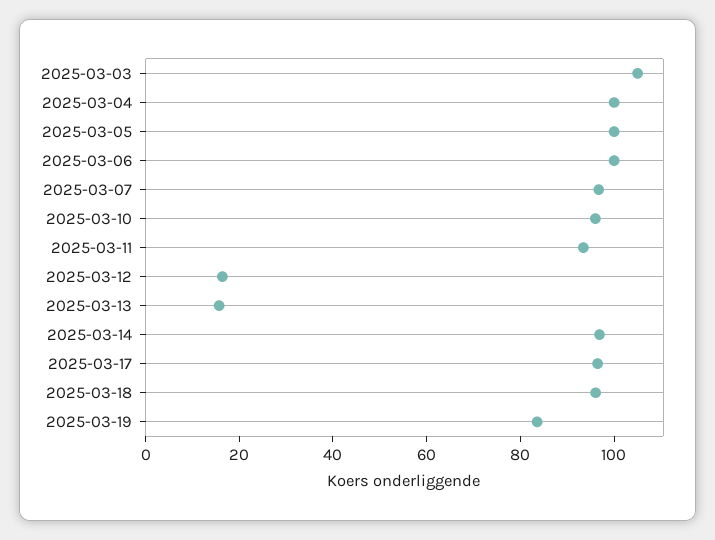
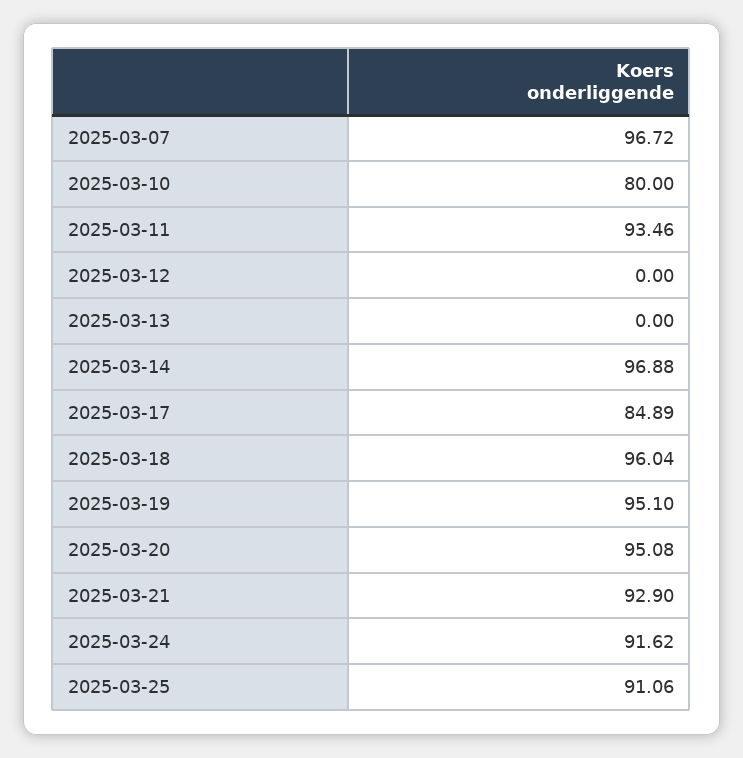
2025-03-03: 105 -> none
2025-03-04: 100 -> none
2025-03-05: 100 -> none
2025-03-06: 100 -> none
2025-03-10: 95 -> 80
2025-03-12: 15 -> 0
2025-03-13: 15 -> 0
2025-03-17: 95 -> 84.89
2025-03-19: 85 -> 95.1
2025-03-20: none -> 95.08
2025-03-21: none -> 92.9
2025-03-24: none -> 91.62
2025-03-25: none -> 91.06

